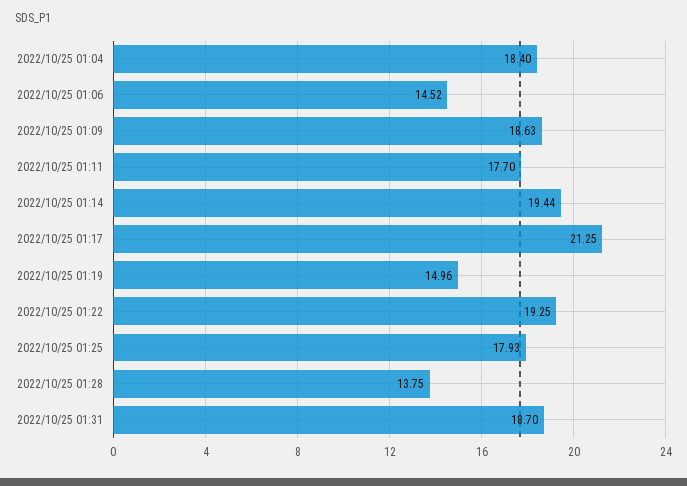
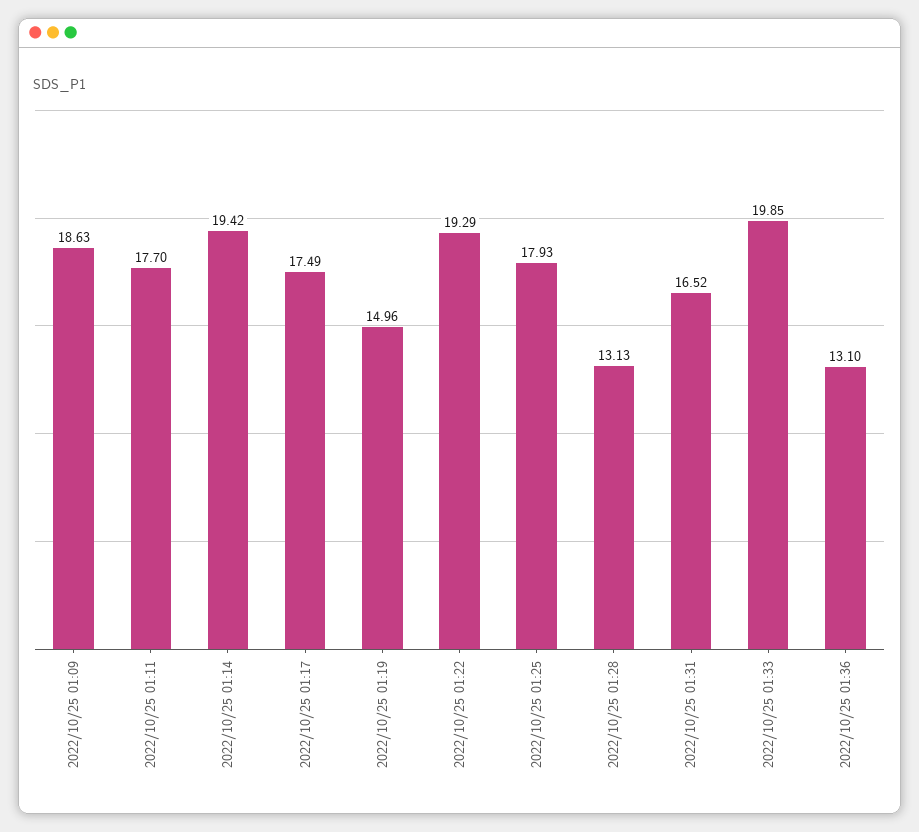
2022/10/25 01:04: 18.4 -> none
2022/10/25 01:06: 14.52 -> none
2022/10/25 01:14: 19.44 -> 19.42
2022/10/25 01:17: 21.25 -> 17.49
2022/10/25 01:22: 19.25 -> 19.29
2022/10/25 01:28: 13.75 -> 13.13
2022/10/25 01:31: 18.7 -> 16.52
2022/10/25 01:33: none -> 19.85
2022/10/25 01:36: none -> 13.1

